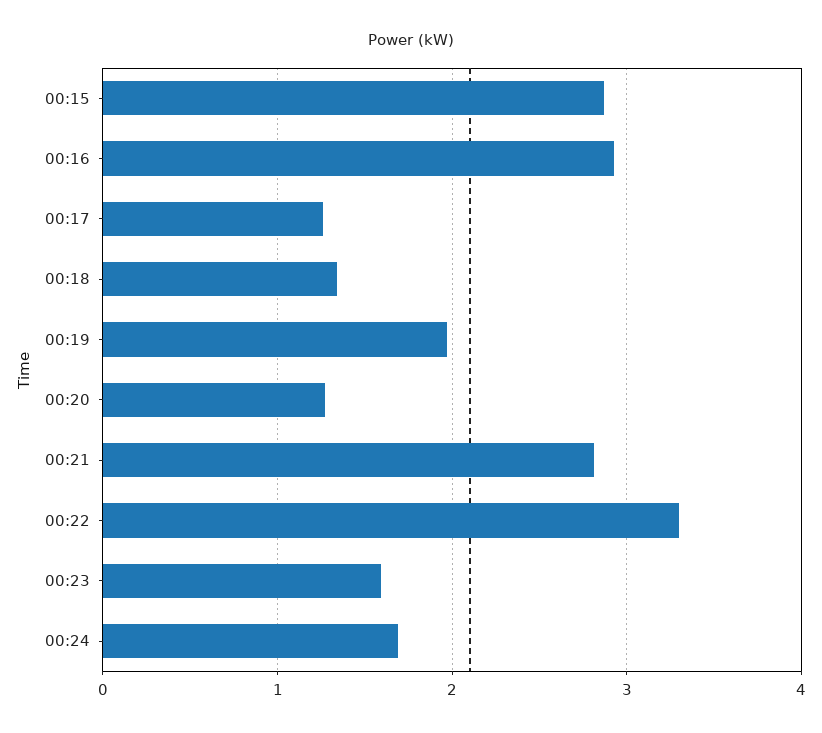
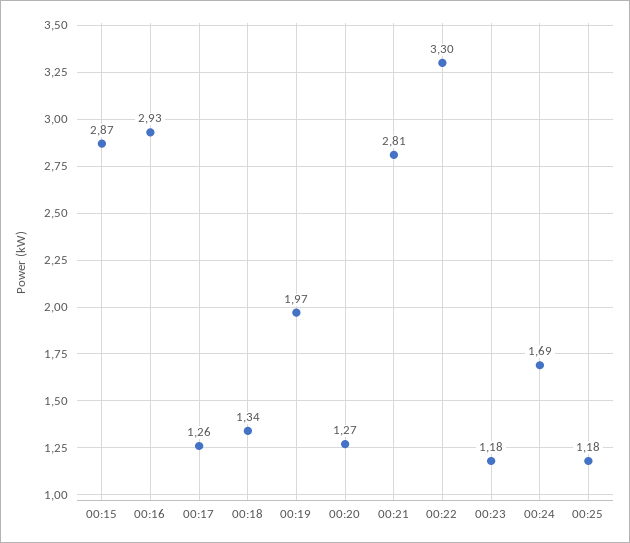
00:23: 1.6 -> 1.18
00:25: none -> 1.18

